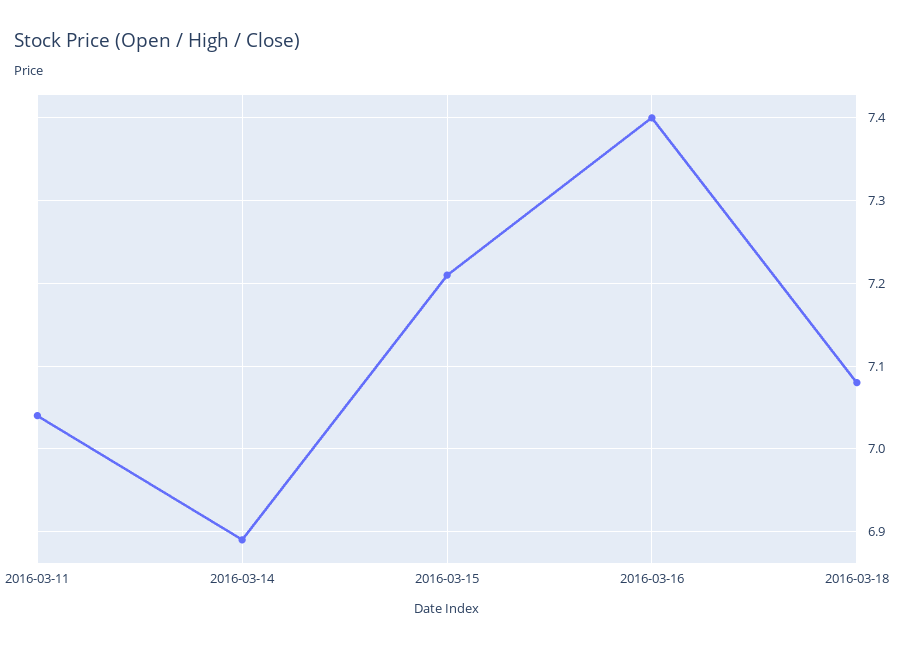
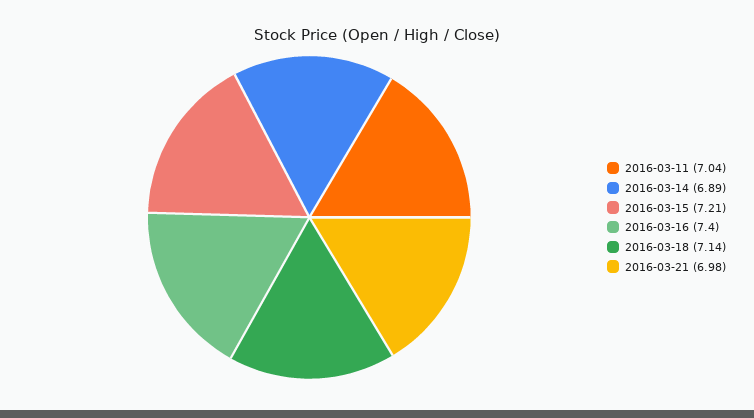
2016-03-18: 7.08 -> 7.14
2016-03-21: none -> 6.98

